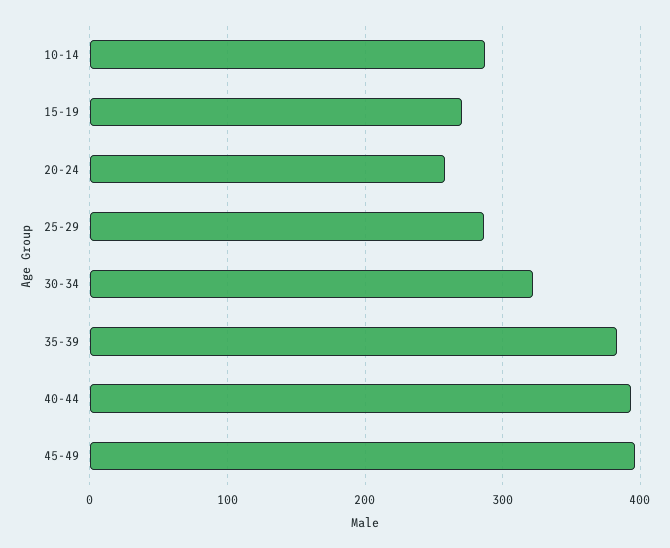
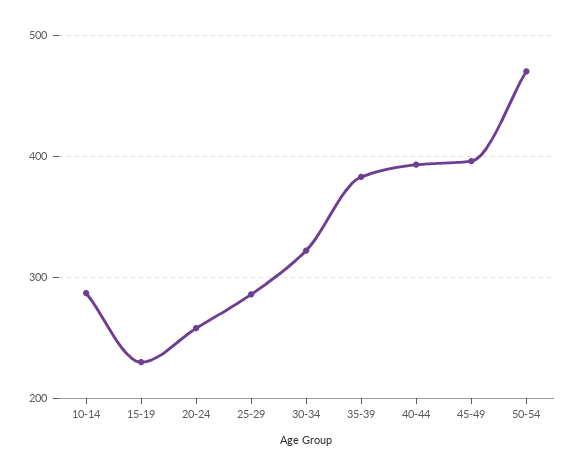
15-19: 270 -> 230
50-54: none -> 470

